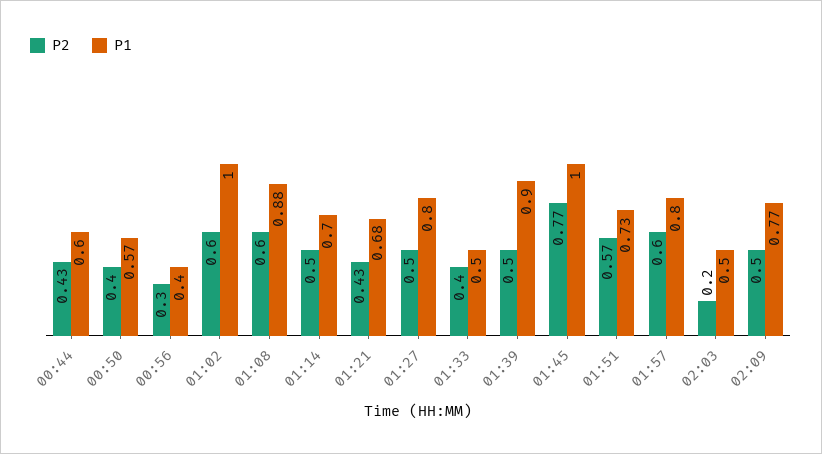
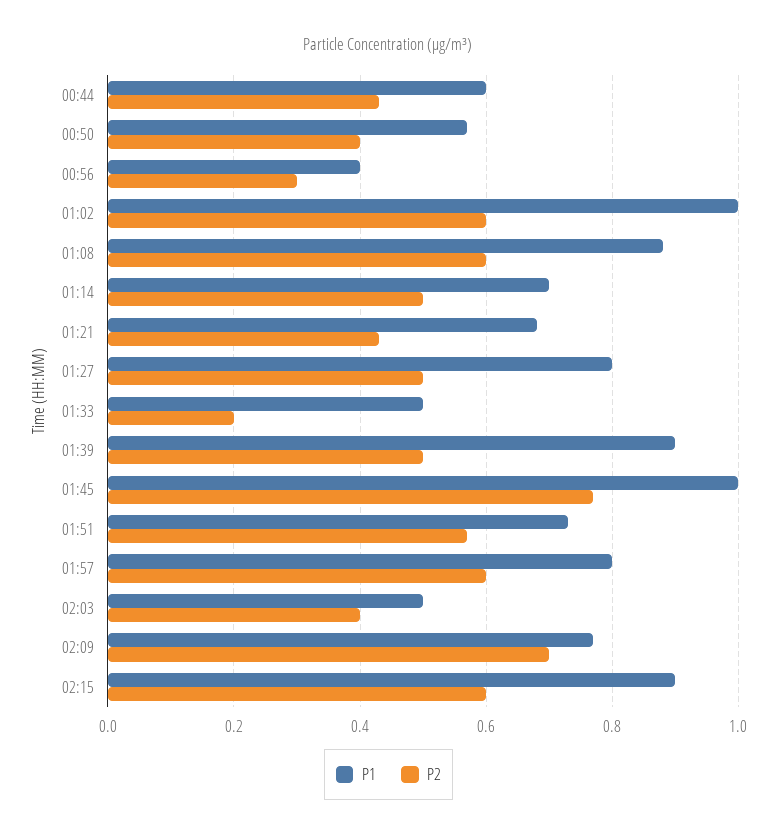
P2, 01:33: 0.4 -> 0.2
P2, 02:03: 0.2 -> 0.4
P2, 02:09: 0.5 -> 0.7
P1, 02:15: none -> 0.9
P2, 02:15: none -> 0.6

